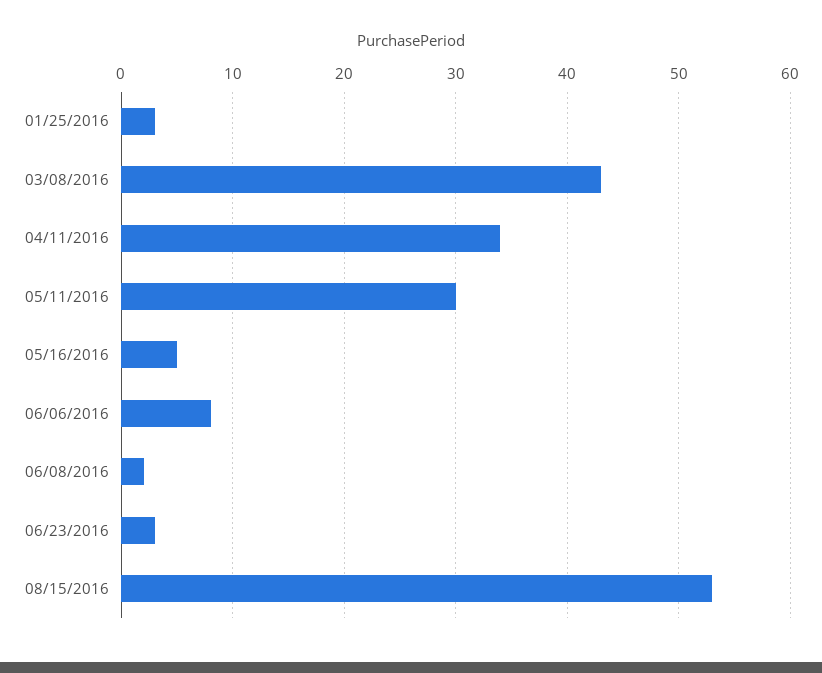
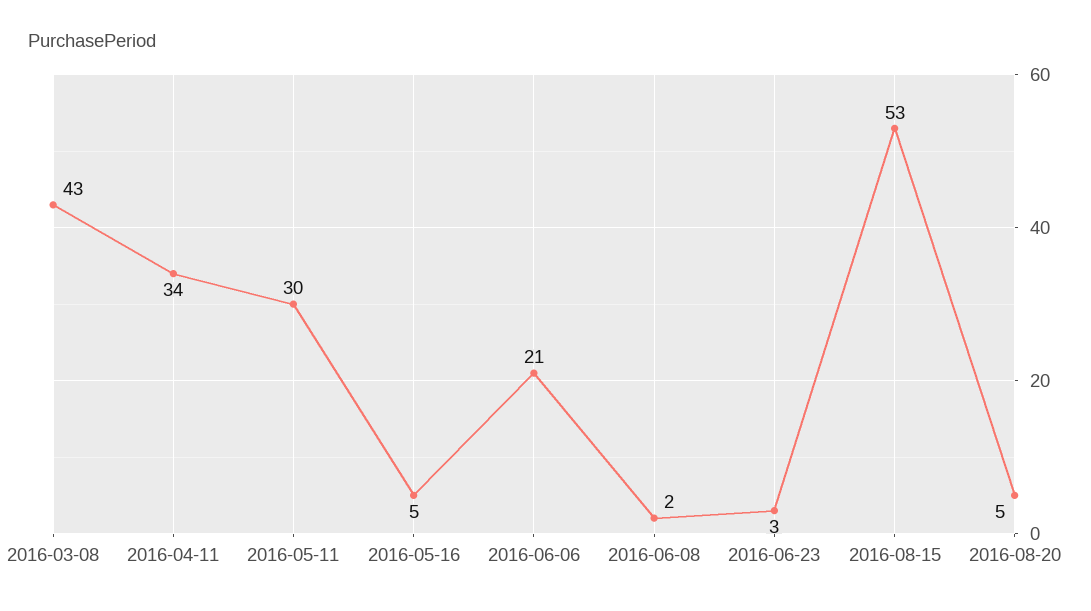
01/25/2016: 3 -> none
06/06/2016: 8 -> 21
2016-08-20: none -> 5

